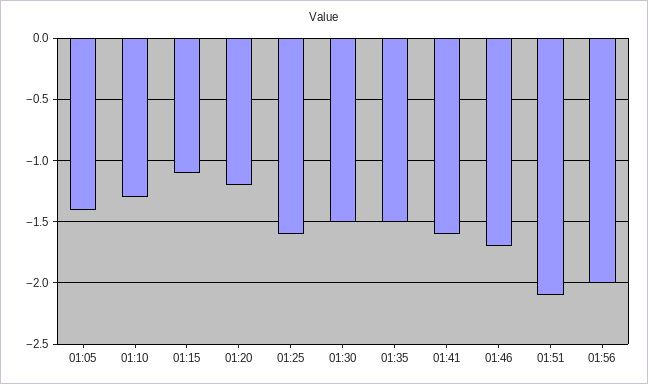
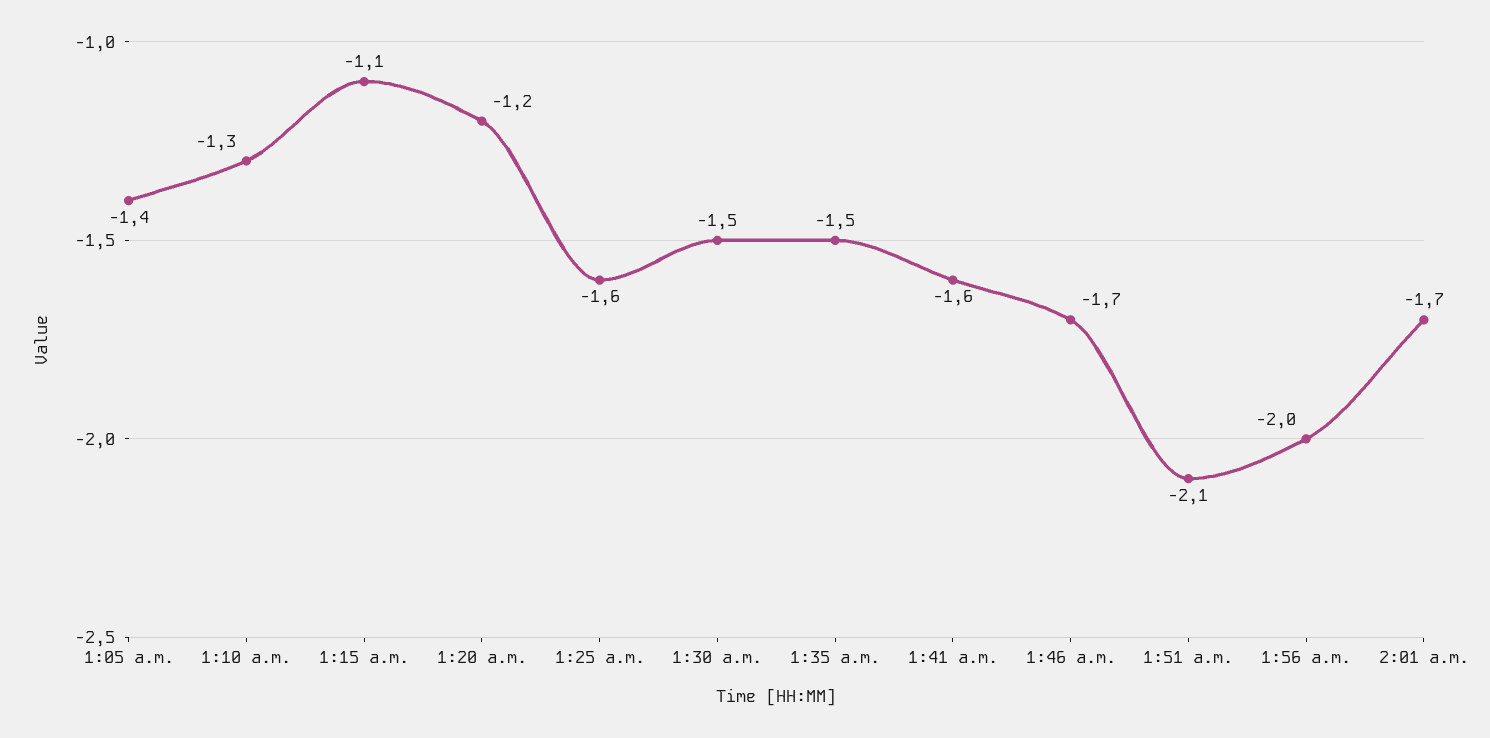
2:01 a.m.: none -> -1.7

